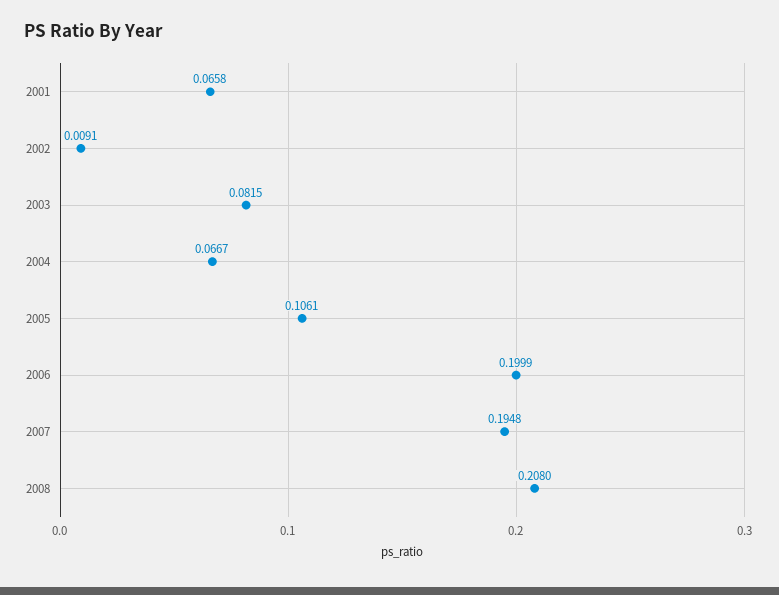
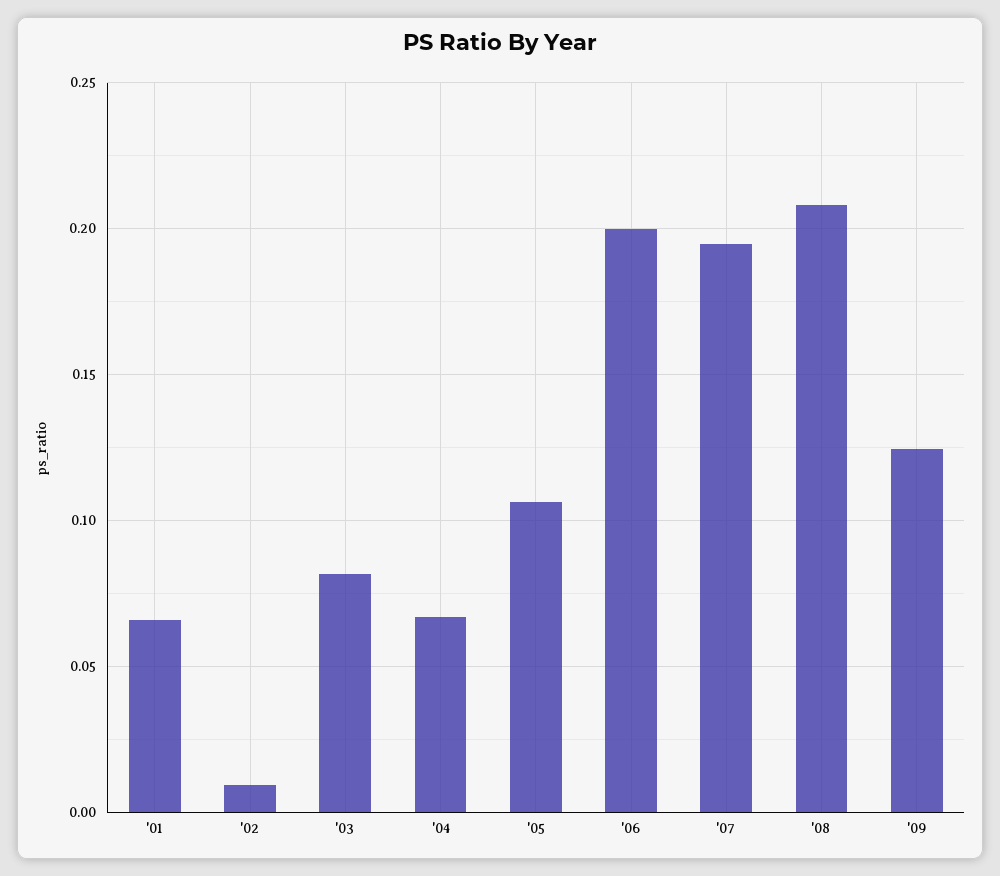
'09: none -> 0.125

